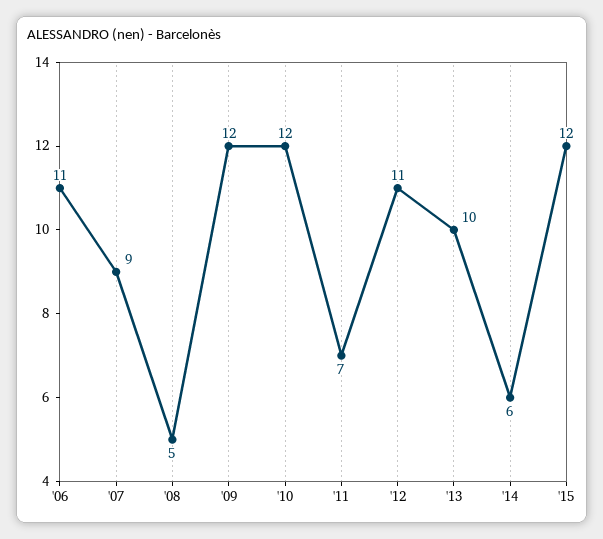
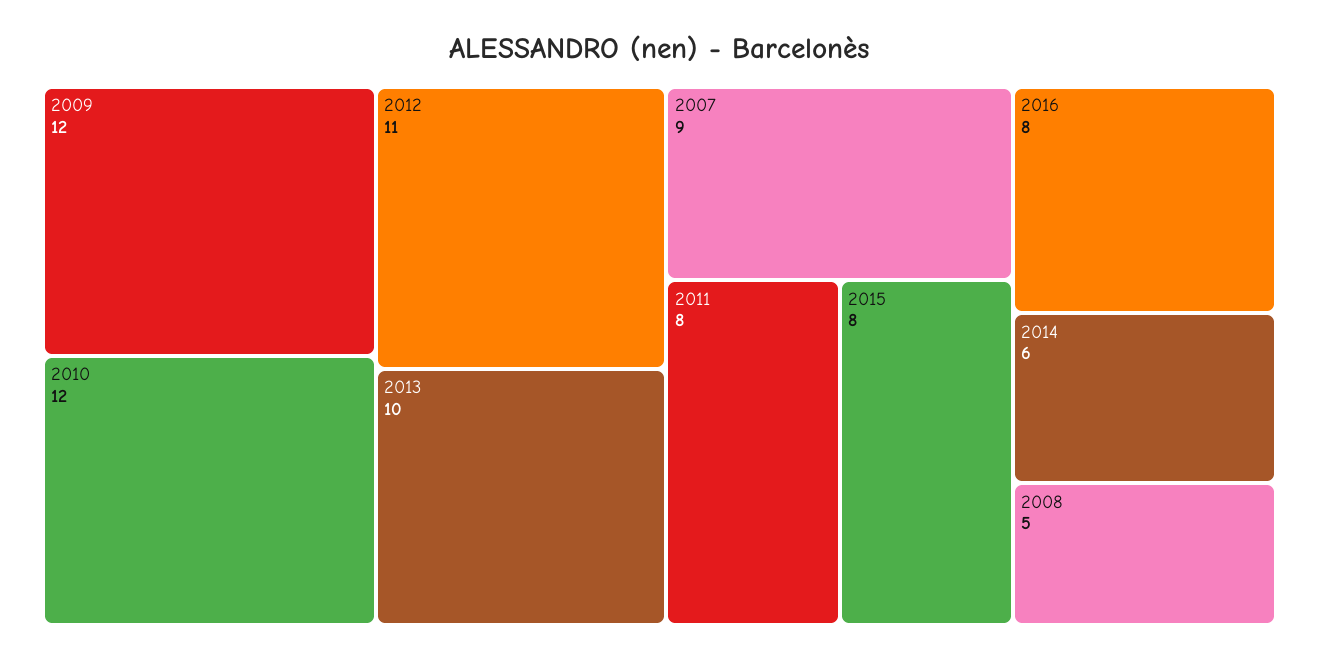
'06: 11 -> none
'11: 7 -> 8
'15: 12 -> 8
2016: none -> 8

